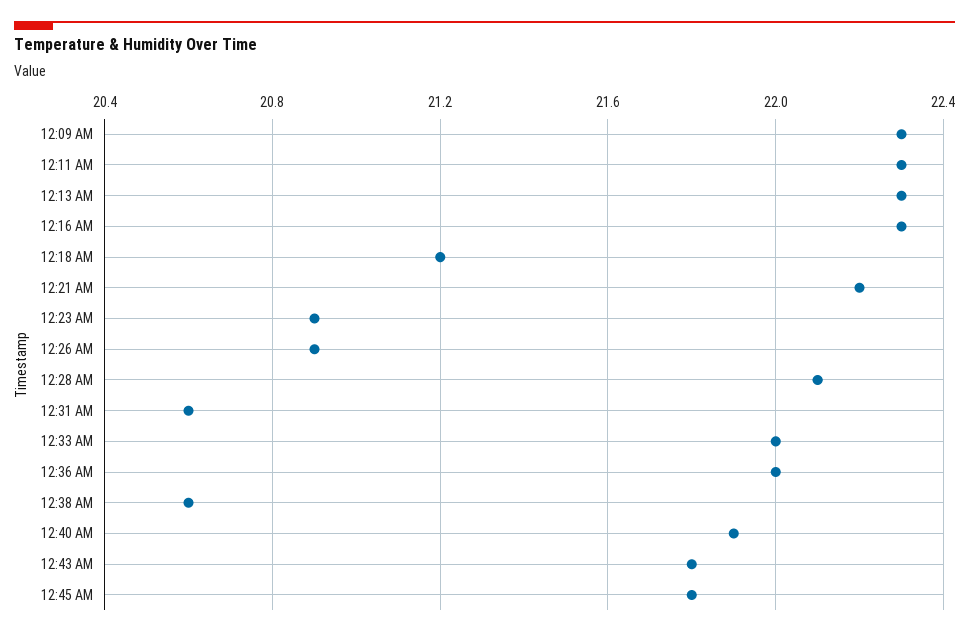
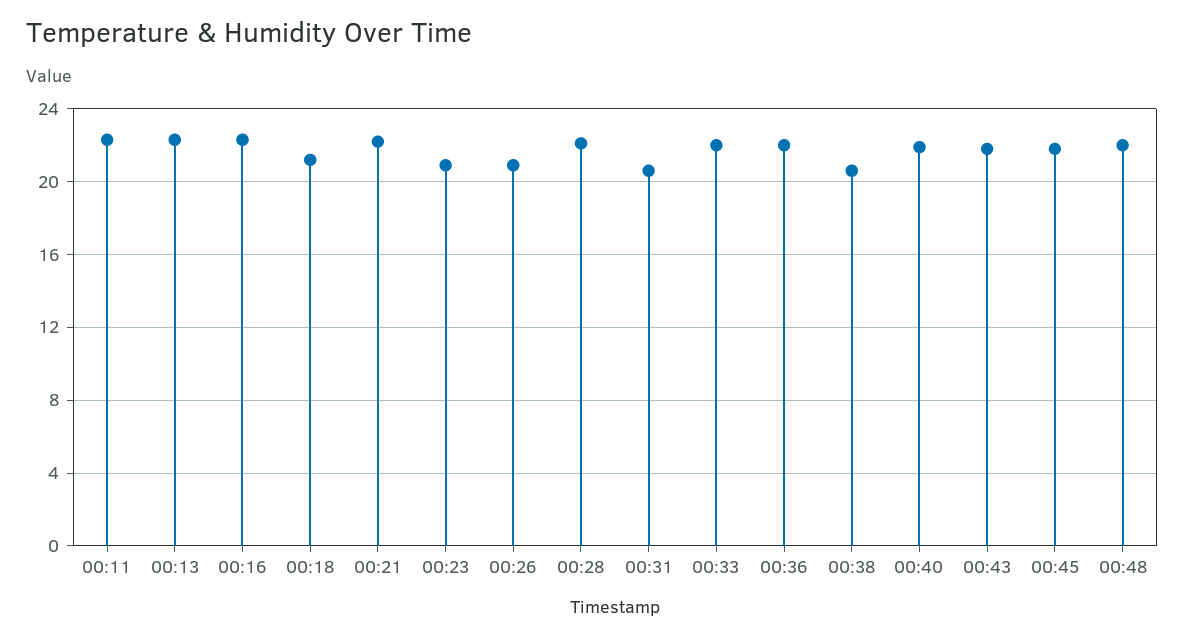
12:09 AM: 22.3 -> none
00:48: none -> 22

